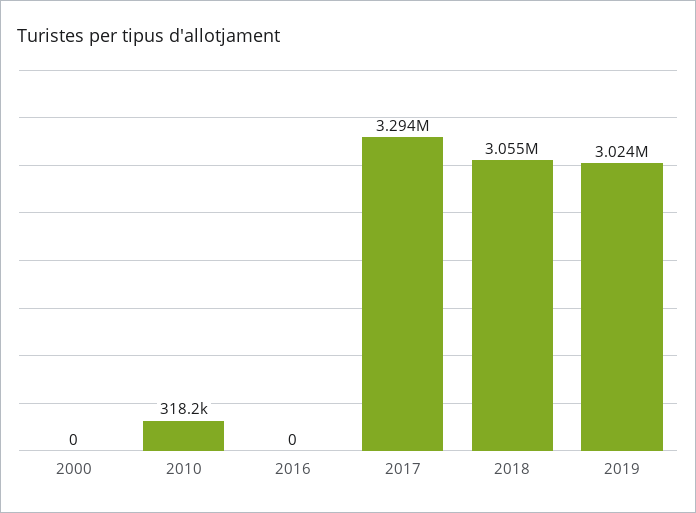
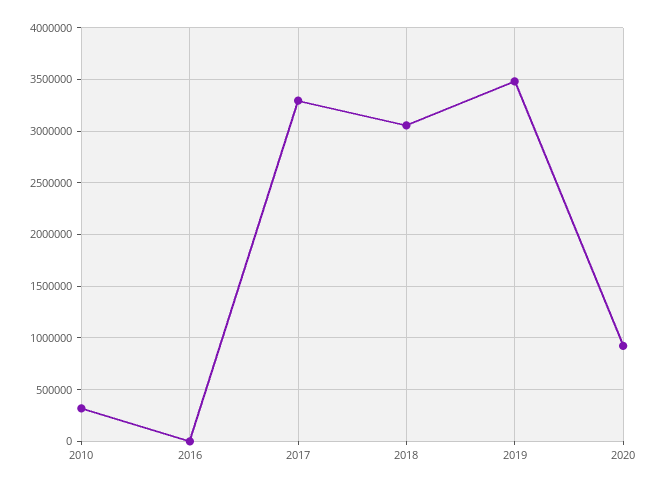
2000: 0 -> none
2019: 3024000 -> 3500000
2020: none -> 900000

